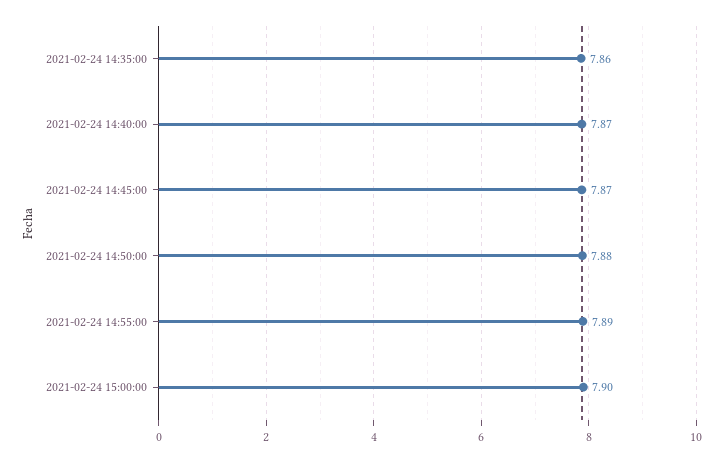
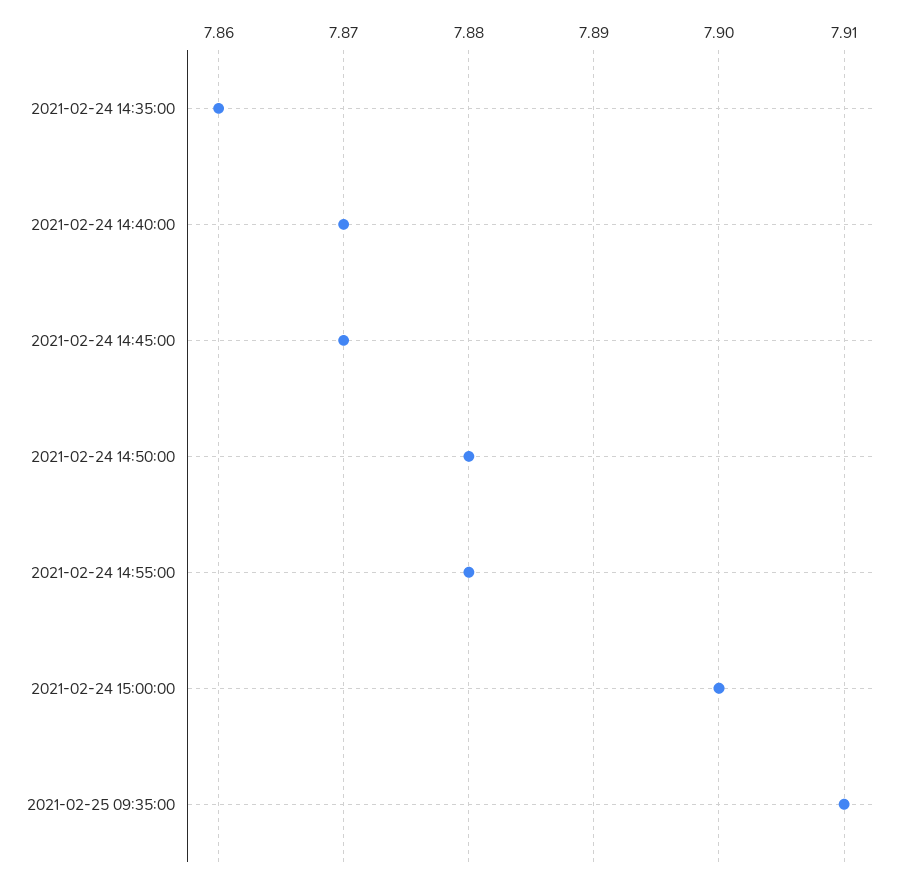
2021-02-24 14:55:00: 7.89 -> 7.88
2021-02-25 09:35:00: none -> 7.91

